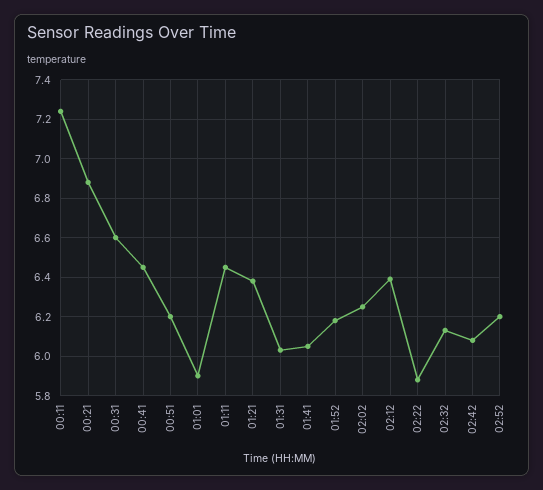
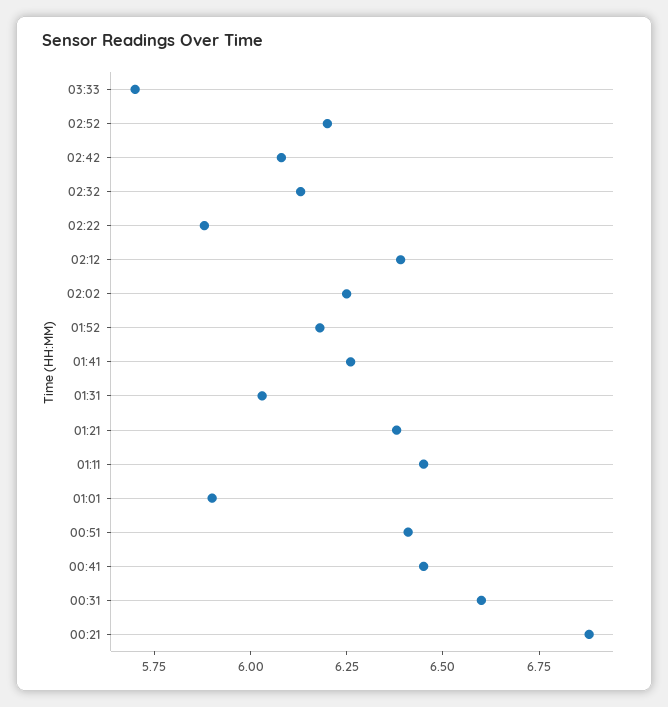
00:11: 7.25 -> none
00:51: 6.2 -> 6.4
01:41: 6.05 -> 6.25
03:33: none -> 5.7

